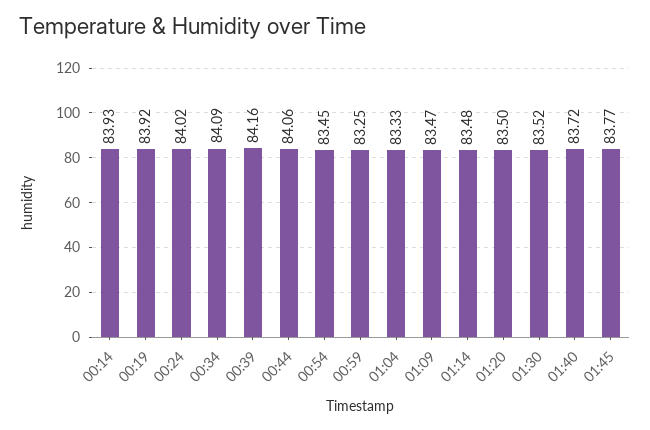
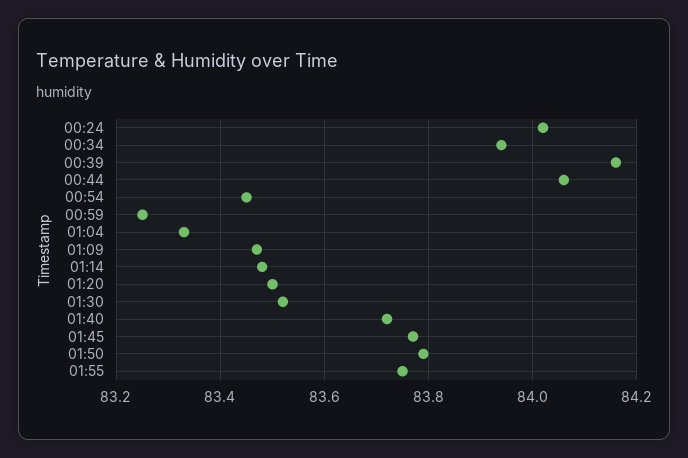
00:14: 83.93 -> none
00:19: 83.92 -> none
00:34: 84.09 -> 83.95
01:50: none -> 83.8
01:55: none -> 83.75

